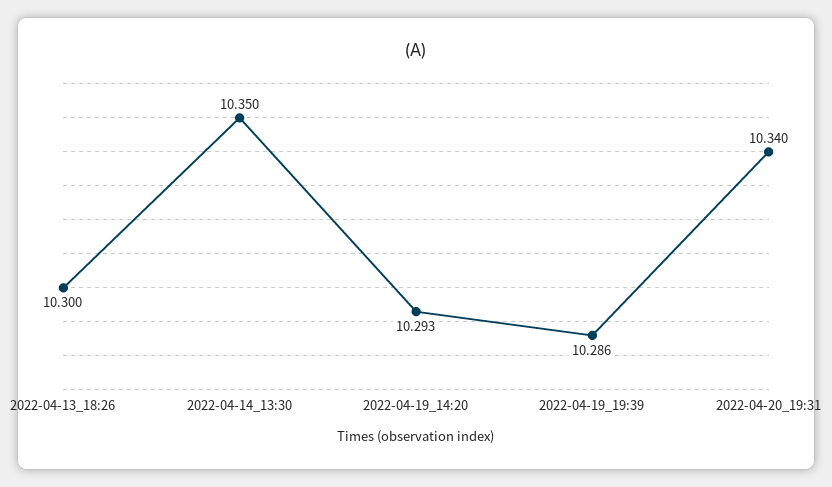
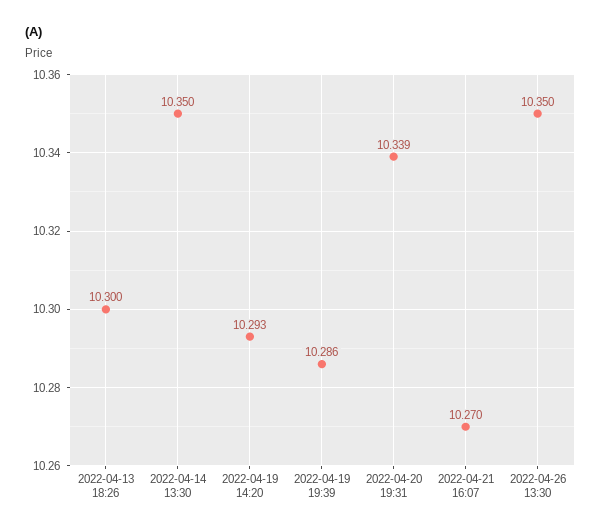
2022-04-20_19:31: 10.34 -> 10.339
2022-04-21 16:07: none -> 10.27
2022-04-26 13:30: none -> 10.35

